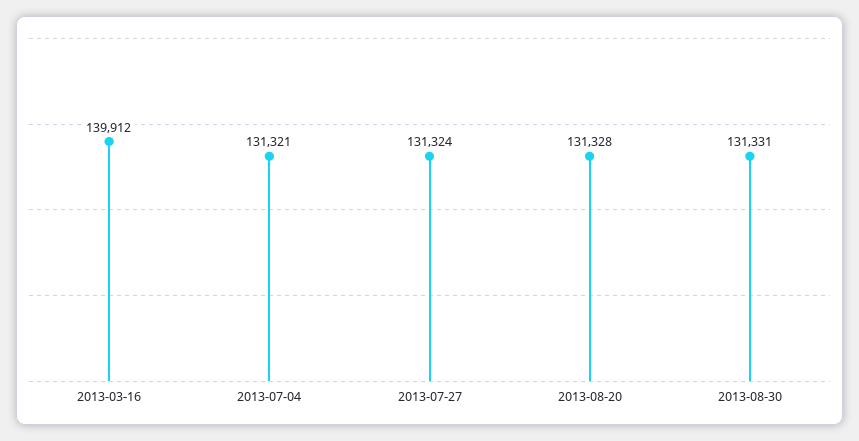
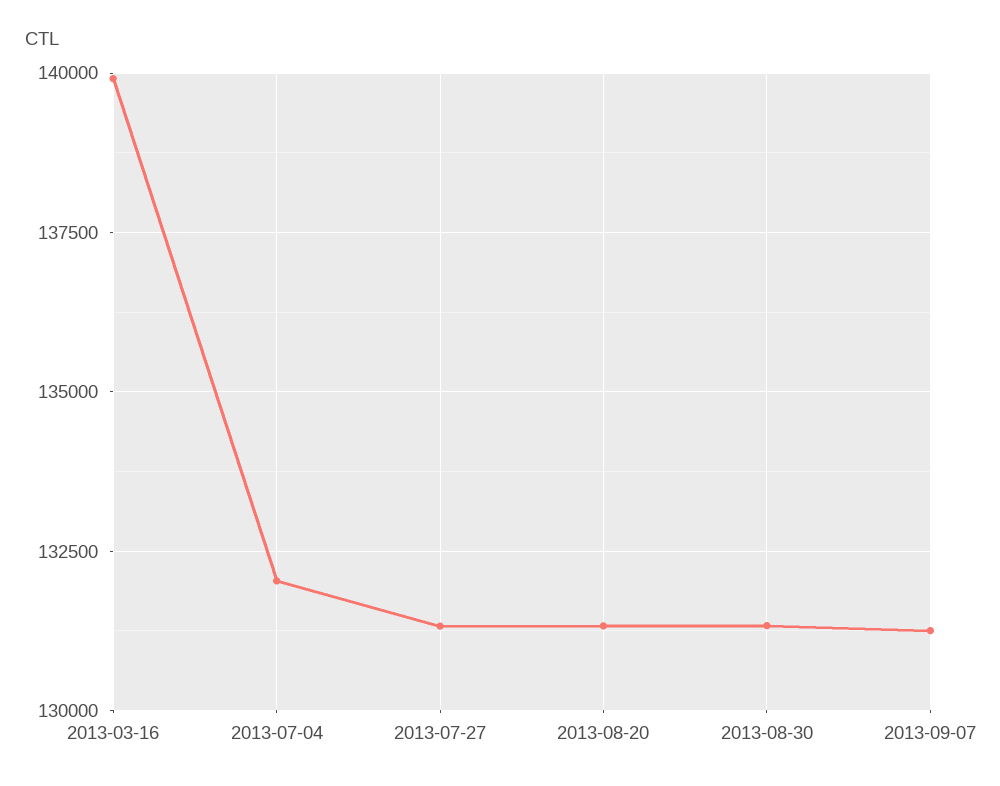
2013-07-04: 131321 -> 132000
2013-09-07: none -> 131250

